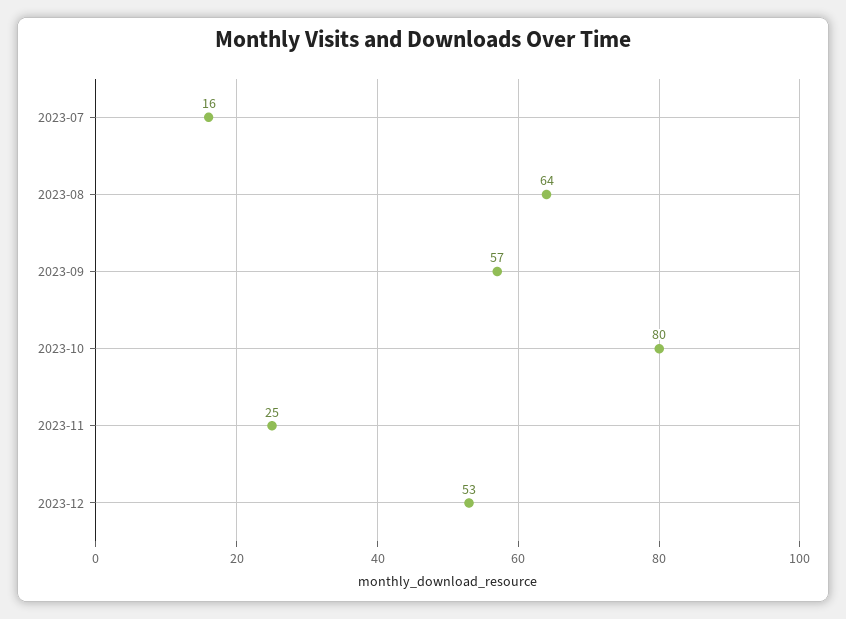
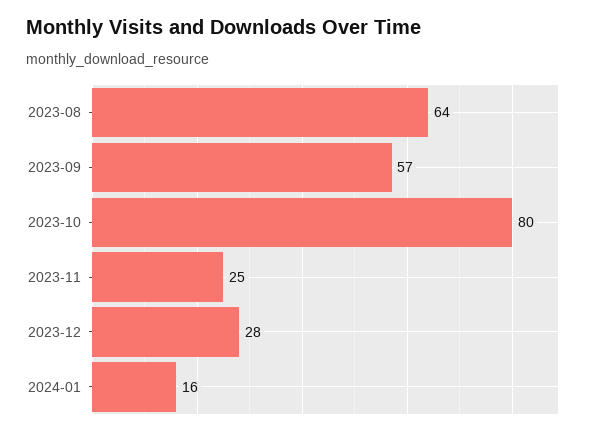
2023-07: 16 -> none
2023-12: 53 -> 28
2024-01: none -> 16

